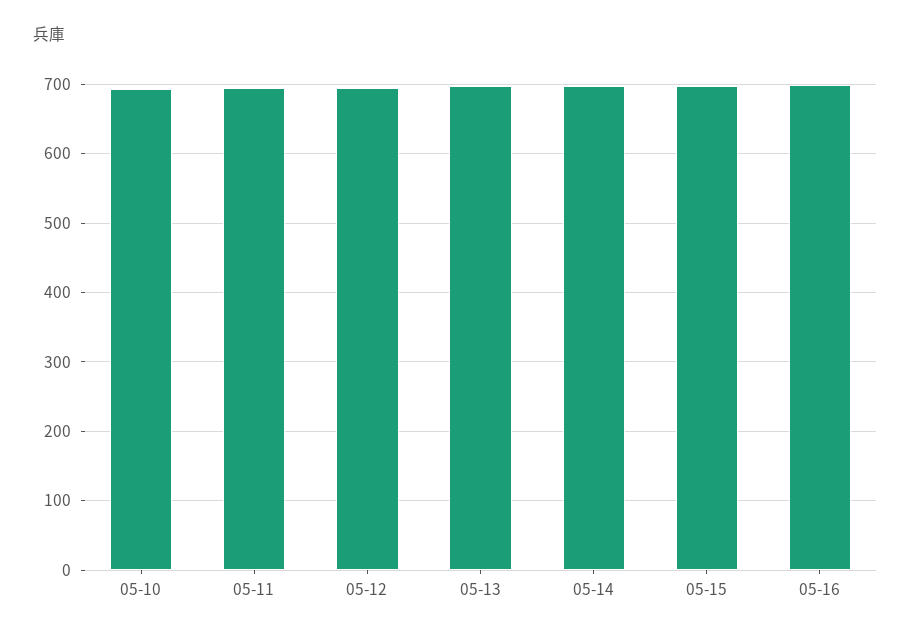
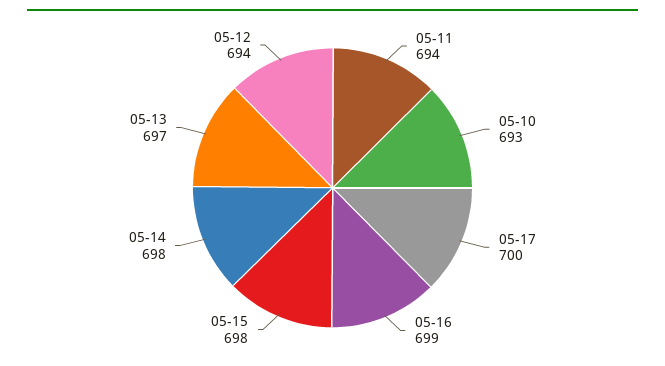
05-17: none -> 700

